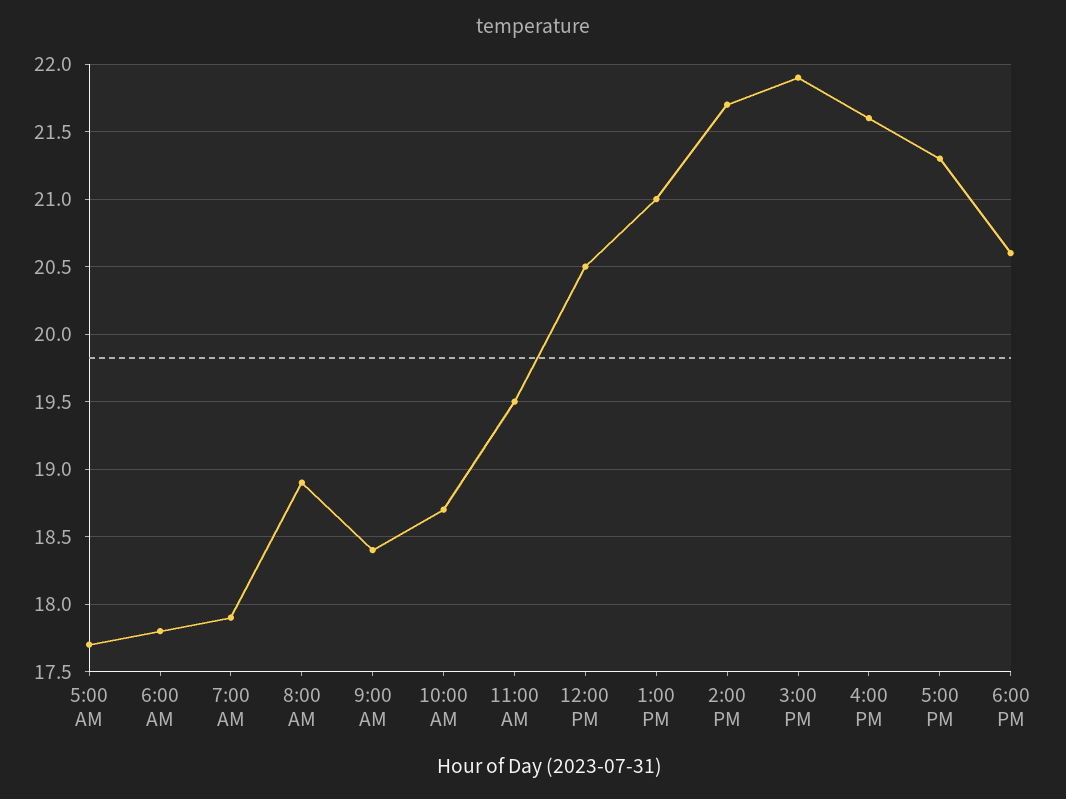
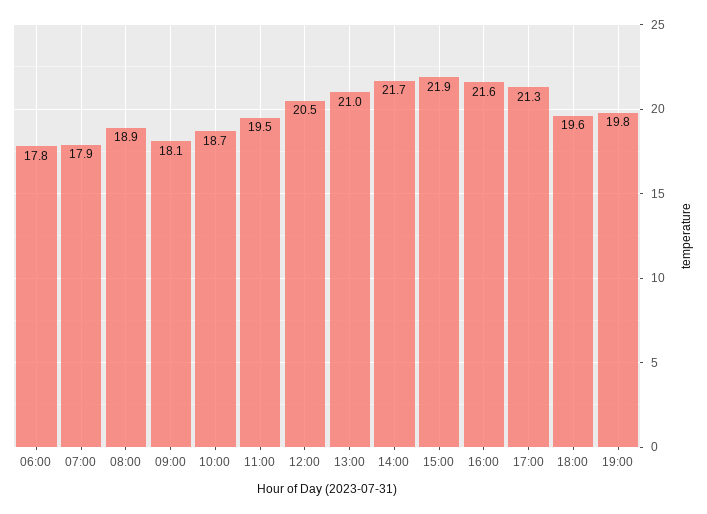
5:00 AM: 17.7 -> none
9:00 AM: 18.4 -> 18.1
6:00 PM: 20.6 -> 19.6
19:00: none -> 19.8

